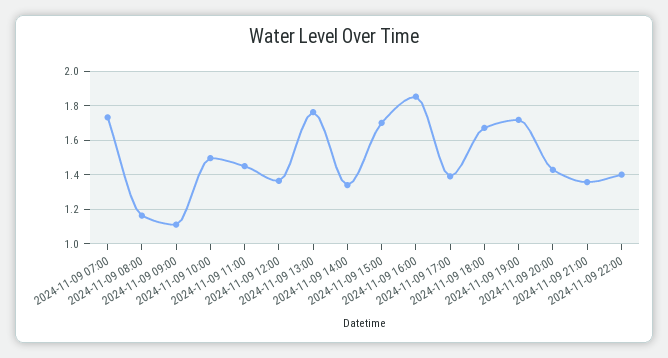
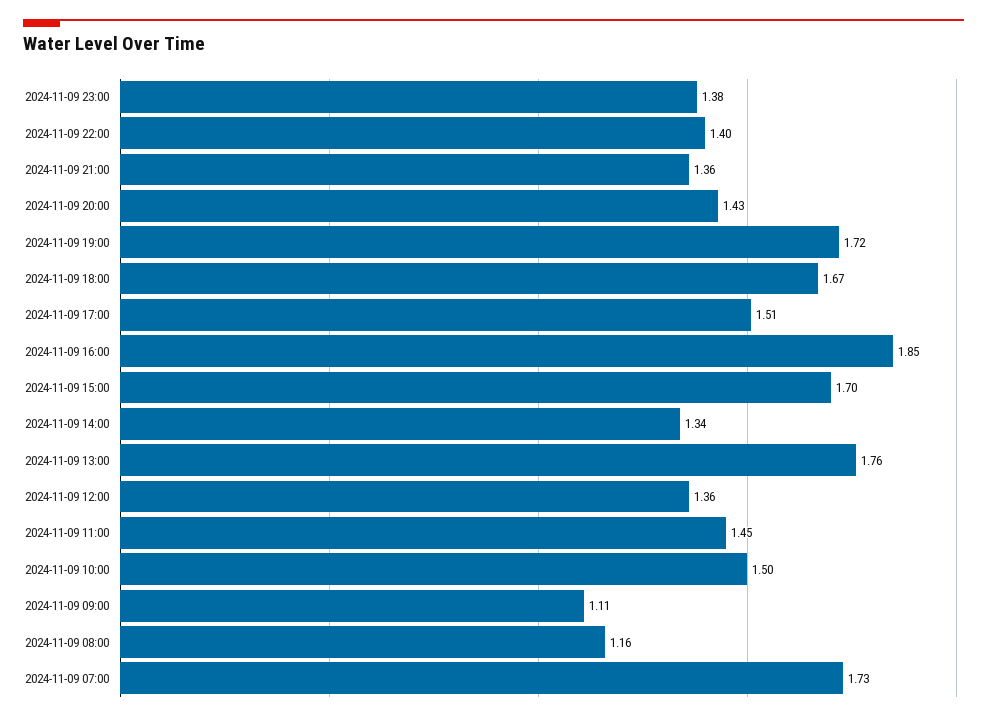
2024-11-09 17:00: 1.4 -> 1.51
2024-11-09 23:00: none -> 1.38

